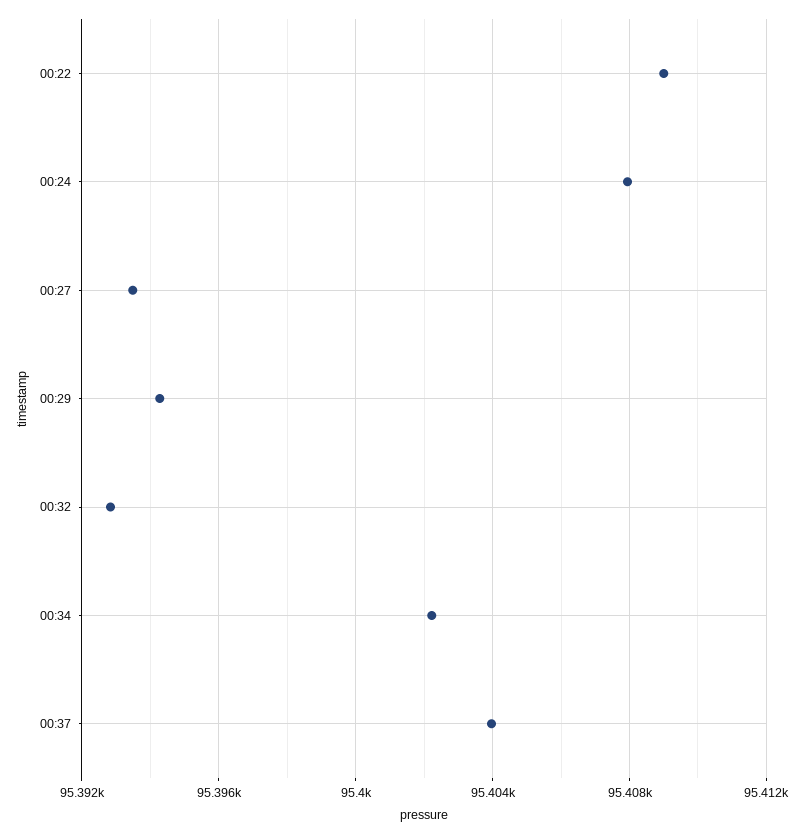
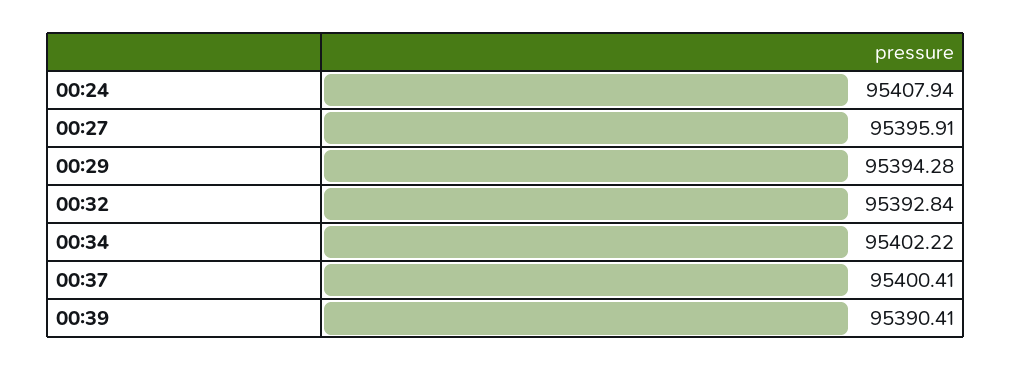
00:22: 95409 -> none
00:27: 95393.5 -> 95395.91
00:37: 95404 -> 95400.41
00:39: none -> 95390.41

